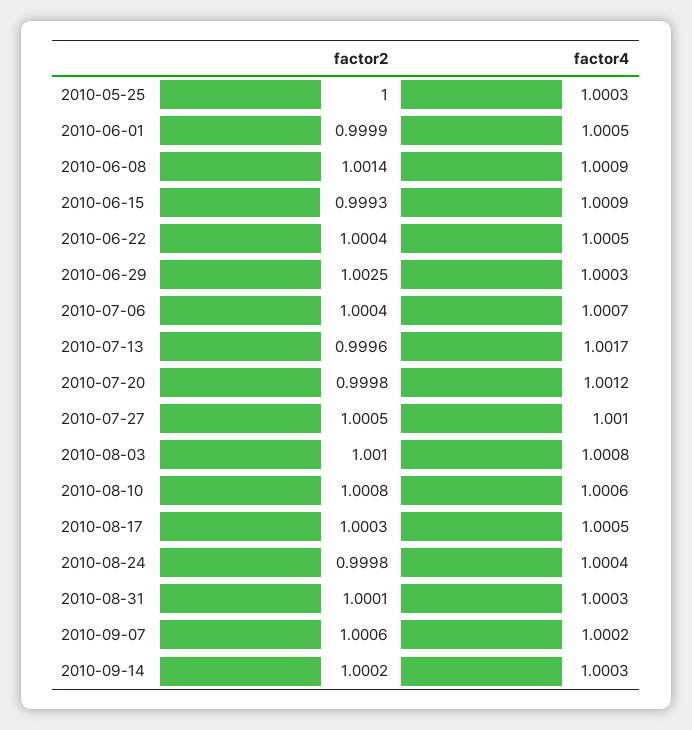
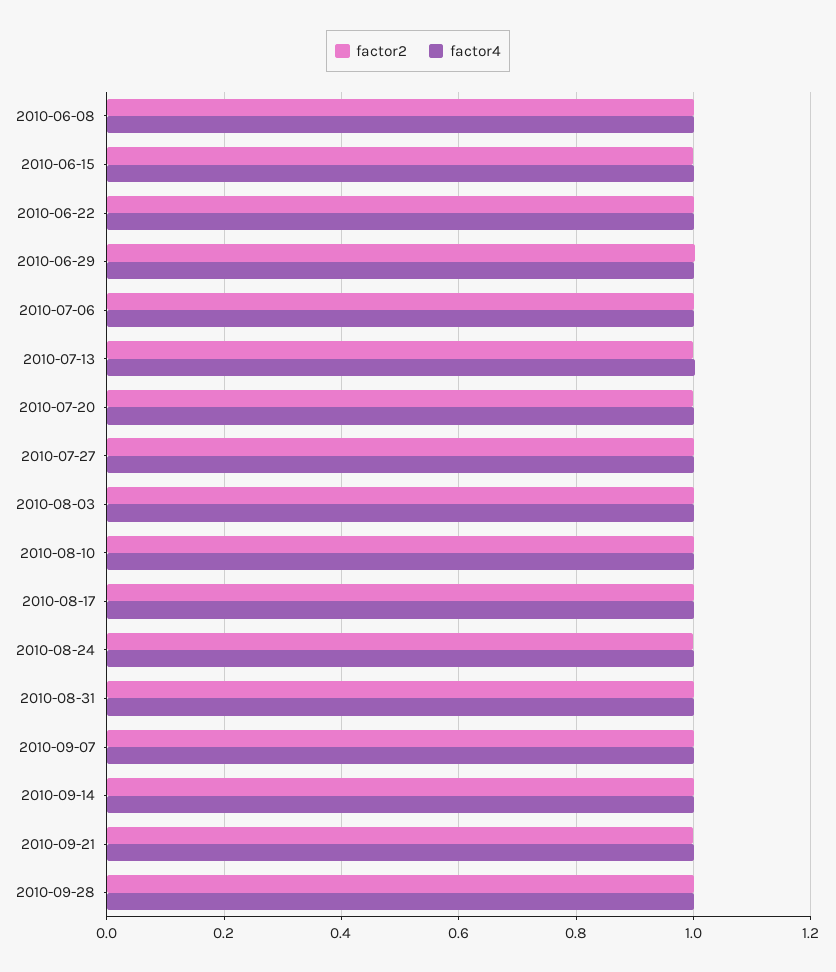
factor2, 2010-05-25: 1 -> none
factor4, 2010-05-25: 1.0003 -> none
factor2, 2010-06-01: 0.9999 -> none
factor4, 2010-06-01: 1.0005 -> none
factor2, 2010-09-21: none -> 1
factor4, 2010-09-21: none -> 1
factor2, 2010-09-28: none -> 1
factor4, 2010-09-28: none -> 1

